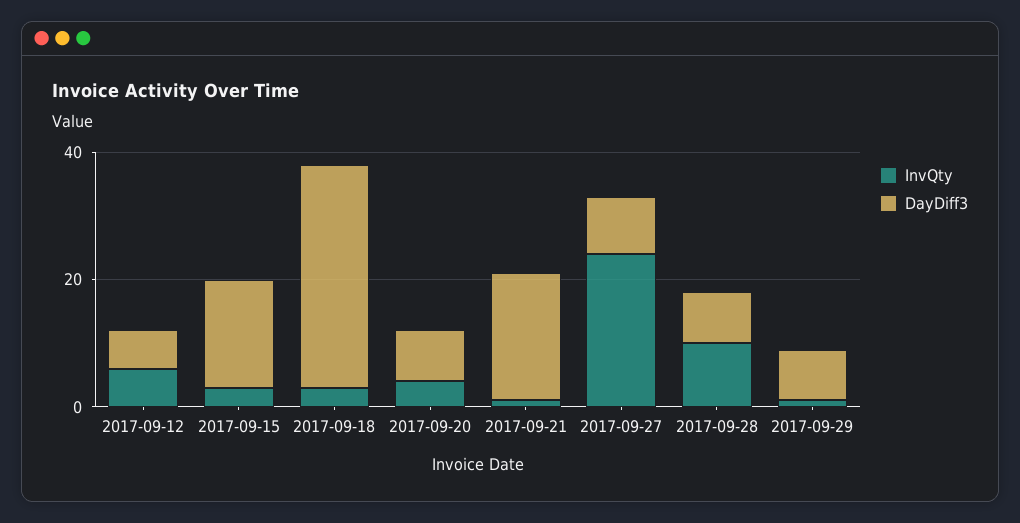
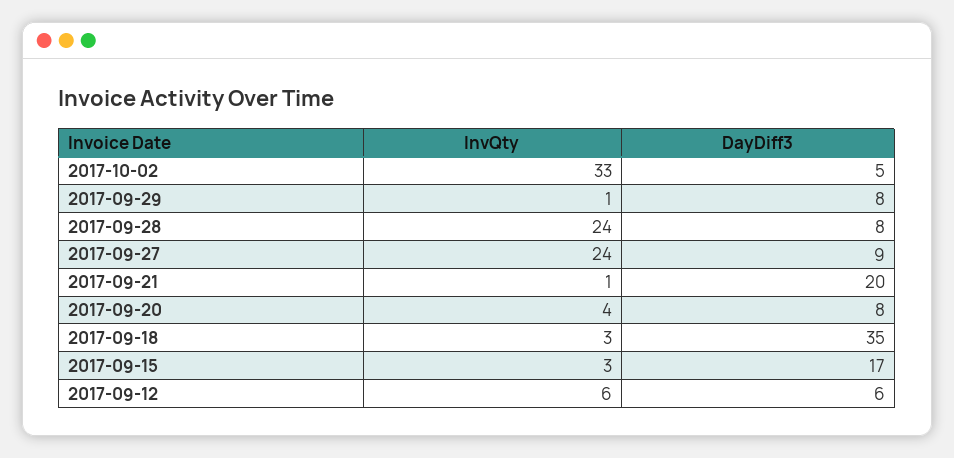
InvQty, 2017-09-28: 10 -> 24
InvQty, 2017-10-02: none -> 33
DayDiff3, 2017-10-02: none -> 5

